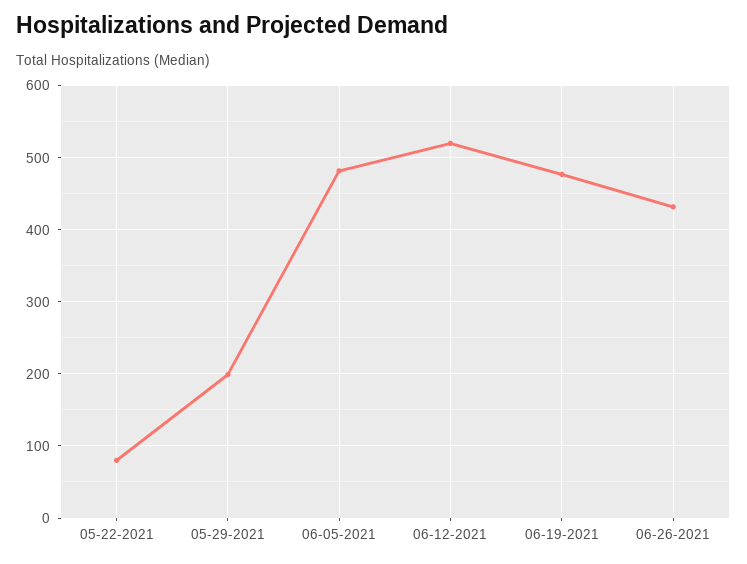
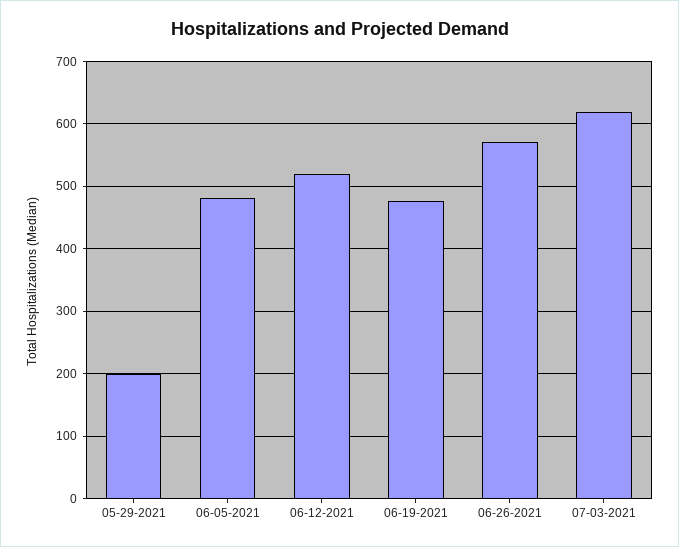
05-22-2021: 80 -> none
06-26-2021: 430 -> 570
07-03-2021: none -> 620

